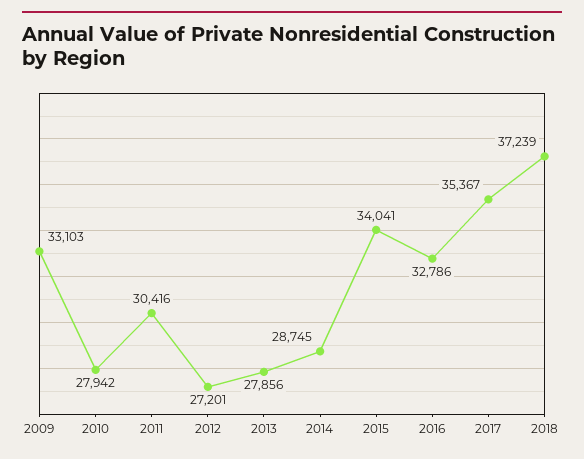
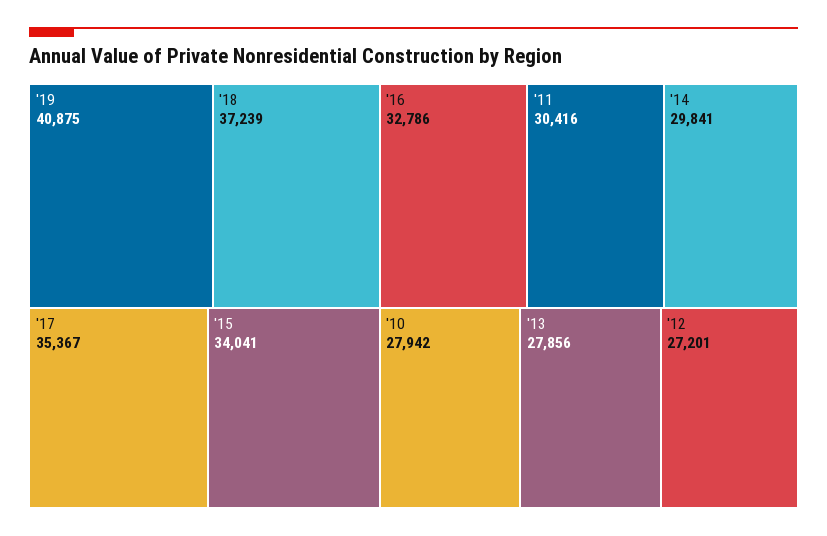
2009: 33103 -> none
2014: 28745 -> 29841
'19: none -> 40875

